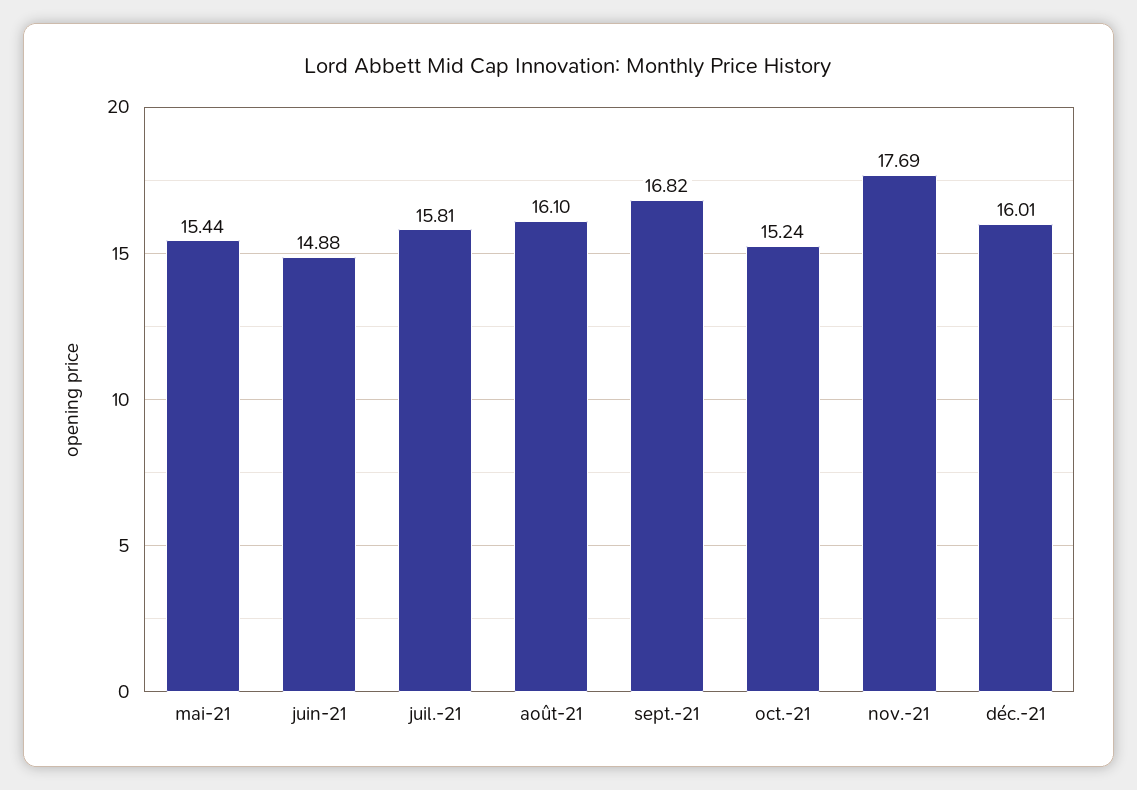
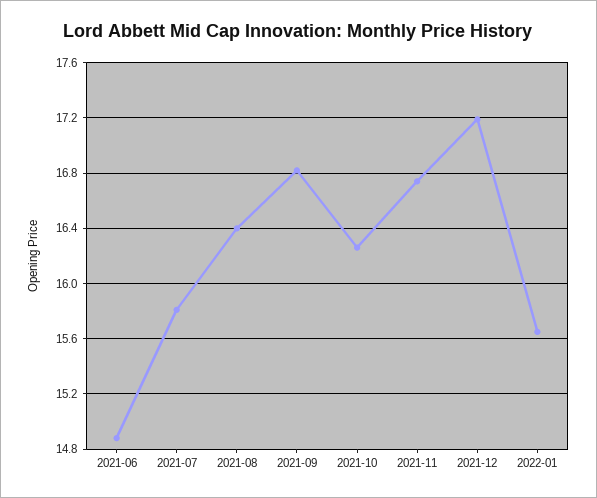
mai-21: 15.44 -> none
août-21: 16.1 -> 16.4
oct.-21: 15.24 -> 16.25
nov.-21: 17.69 -> 16.75
déc.-21: 16.01 -> 17.2
2022-01: none -> 15.65

